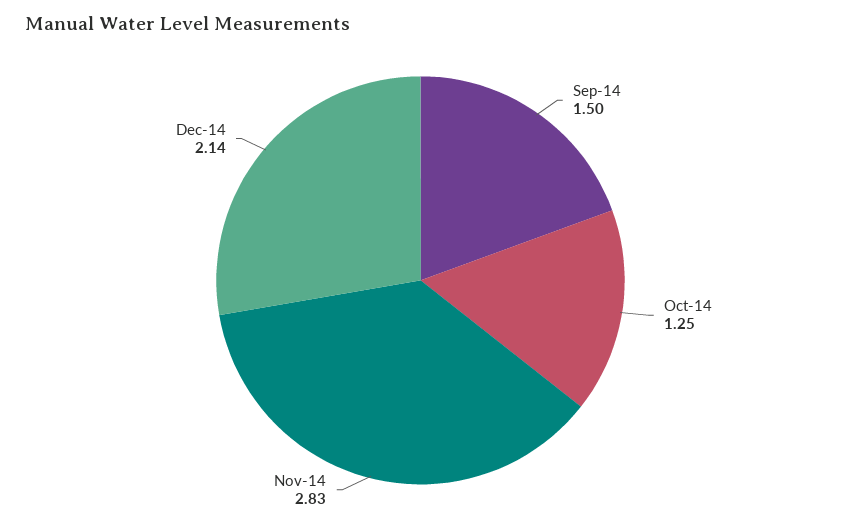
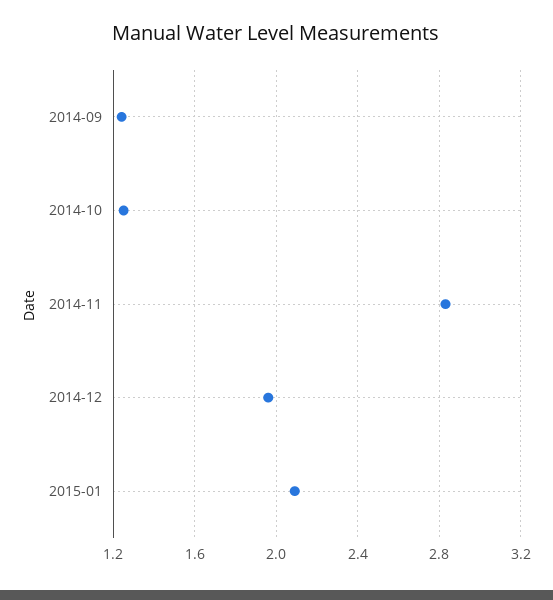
Sep-14: 1.5 -> 1.25
Dec-14: 2.14 -> 1.95
2015-01: none -> 2.1

